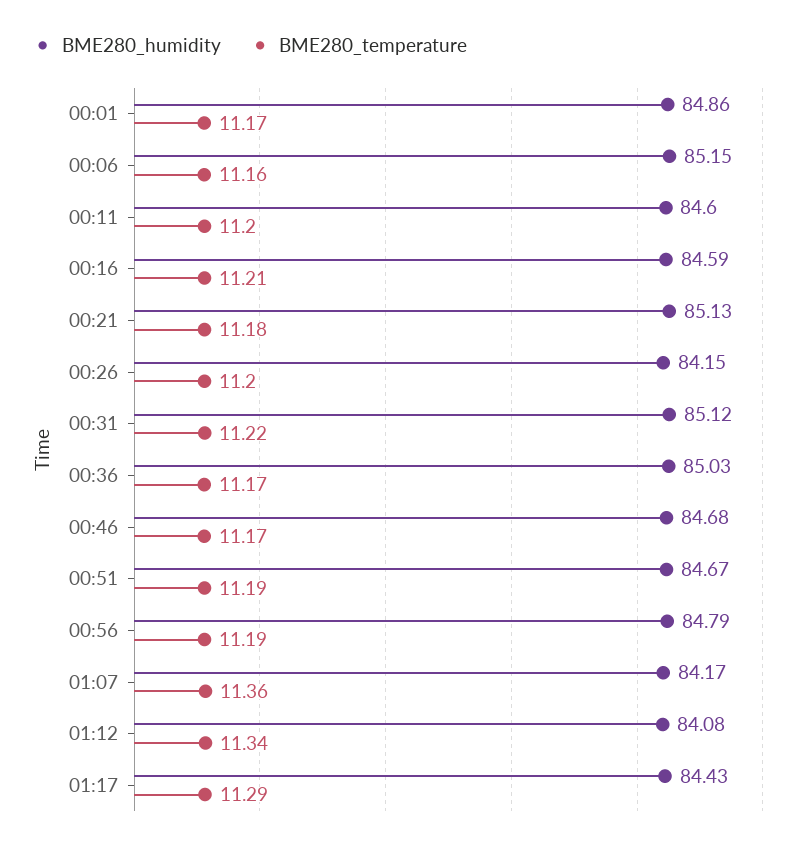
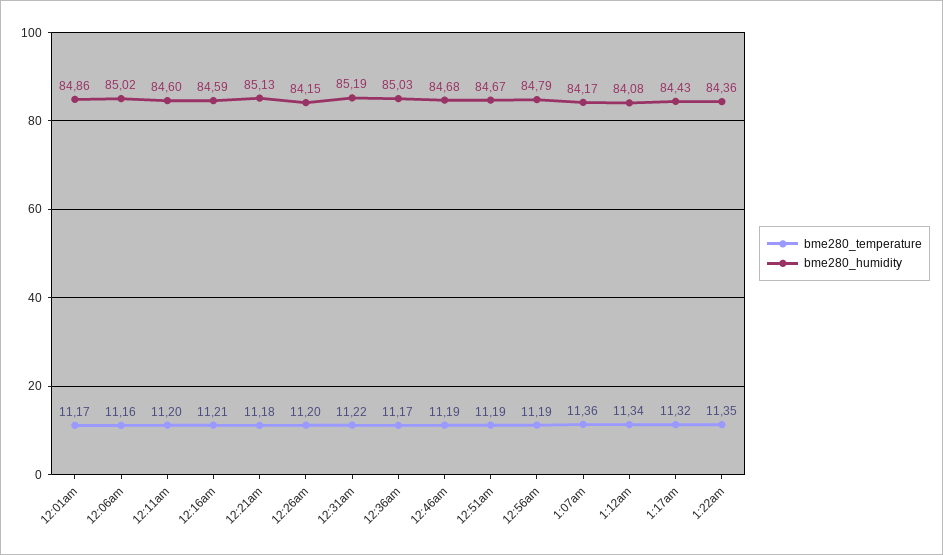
BME280_humidity, 00:06: 85.15 -> 85.02
BME280_humidity, 00:31: 85.12 -> 85.19
BME280_temperature, 00:46: 11.17 -> 11.19
BME280_temperature, 01:17: 11.29 -> 11.32
BME280_temperature, 1:22am: none -> 11.35
BME280_humidity, 1:22am: none -> 84.36

